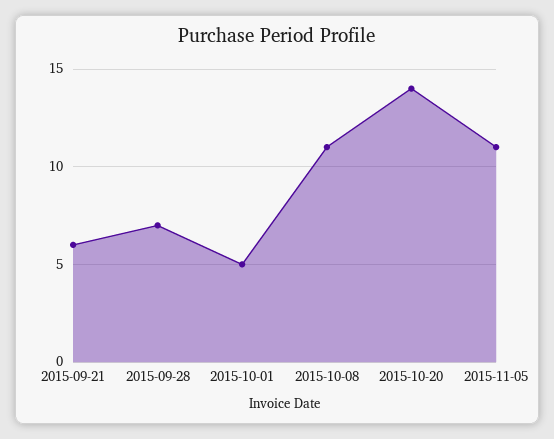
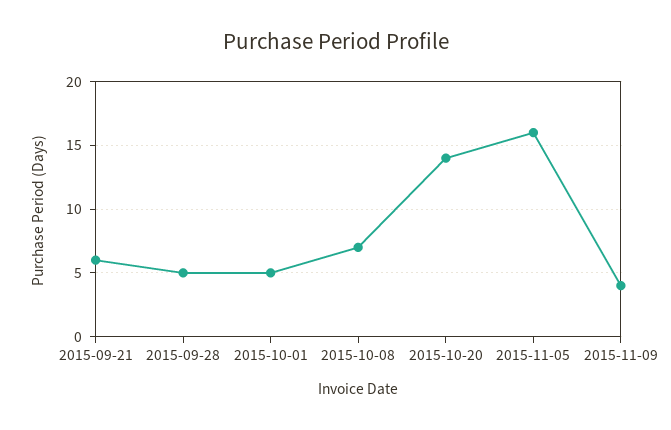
2015-09-28: 7 -> 5
2015-10-08: 11 -> 7
2015-11-05: 11 -> 16
2015-11-09: none -> 4

